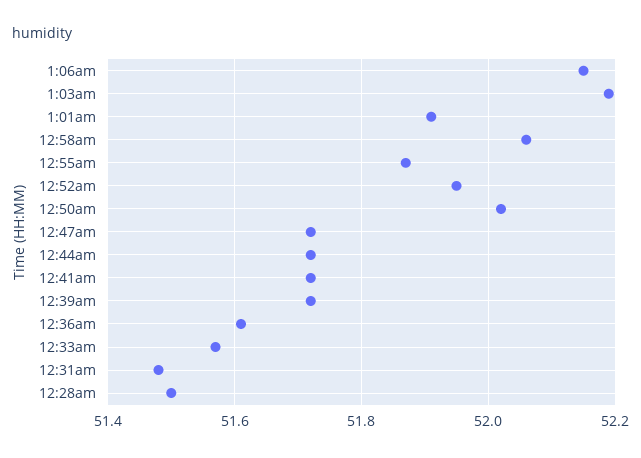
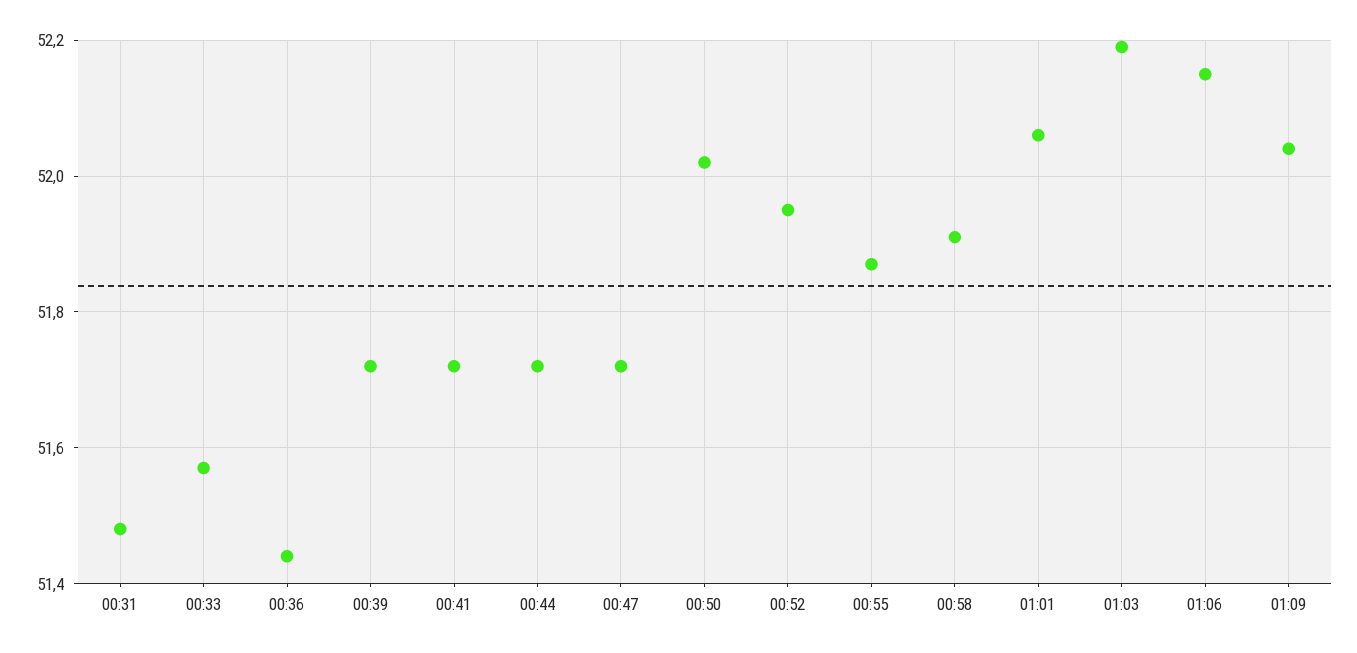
1:01am: 51.9 -> 52.05
12:58am: 52.05 -> 51.9
12:36am: 51.6 -> 51.45
12:28am: 51.5 -> none
01:09: none -> 52.05

